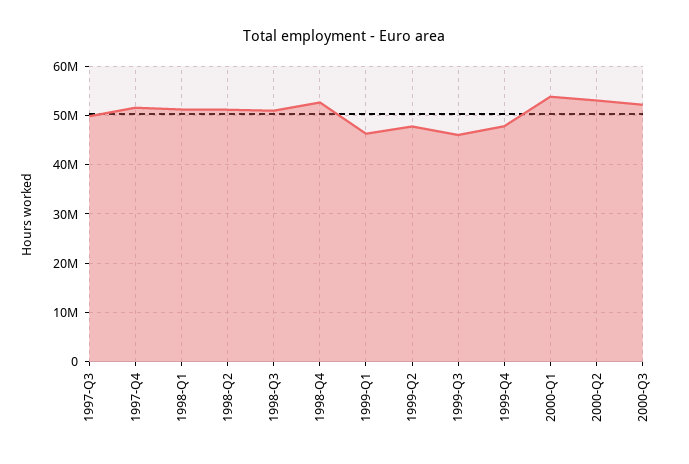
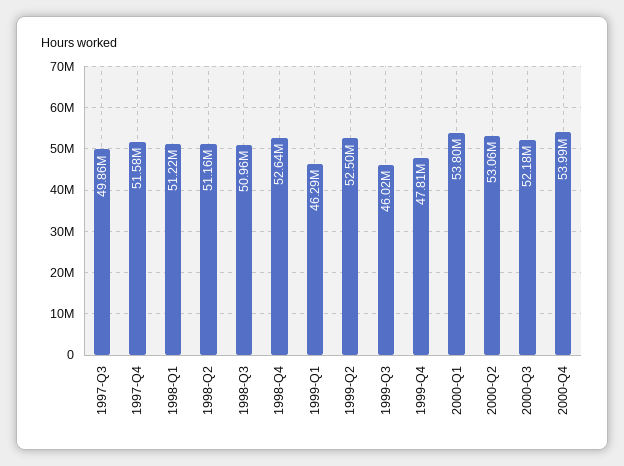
1999-Q2: 48000000 -> 52500000
2000-Q4: none -> 53990000

